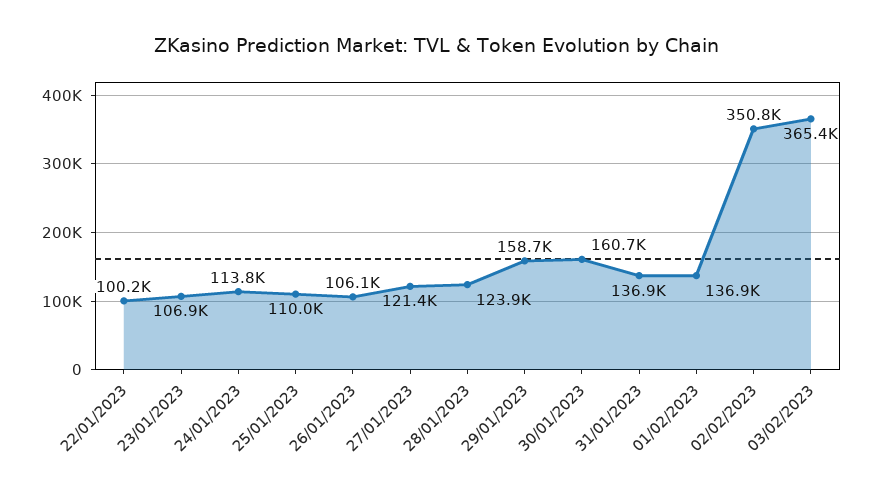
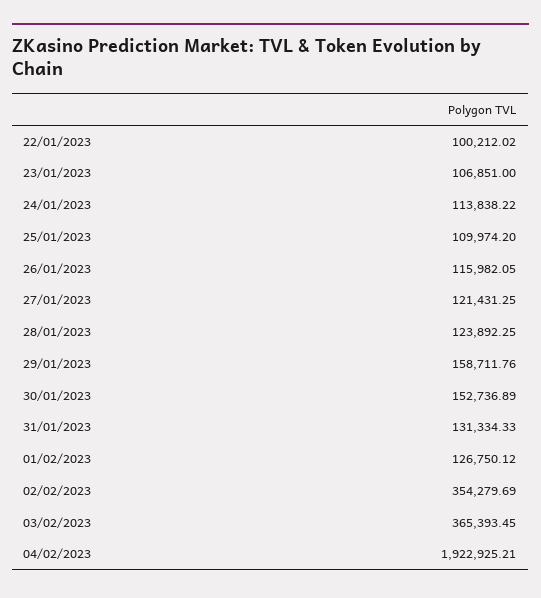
26/01/2023: 106100 -> 115982.05
30/01/2023: 160700 -> 152736.89
31/01/2023: 136900 -> 131334.33
01/02/2023: 136900 -> 126750.12
02/02/2023: 350800 -> 354279.69
04/02/2023: none -> 1922925.21

